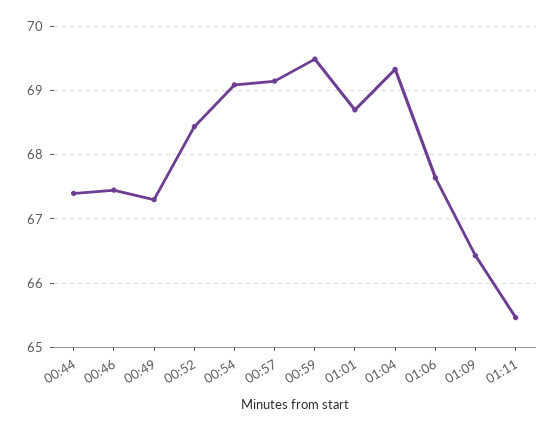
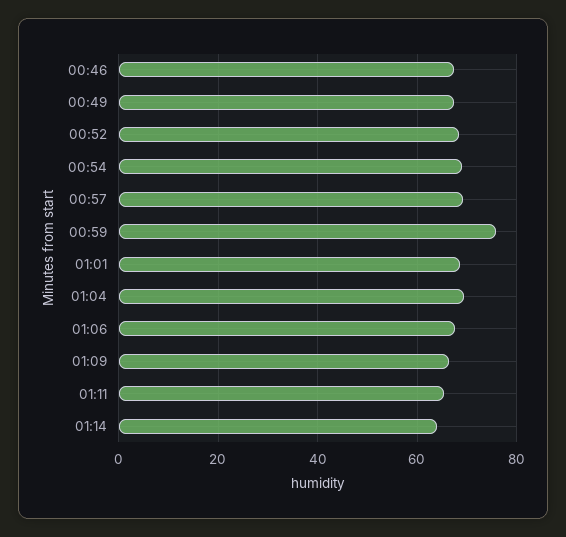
00:44: 67.4 -> none
00:59: 69.5 -> 76
01:14: none -> 64

